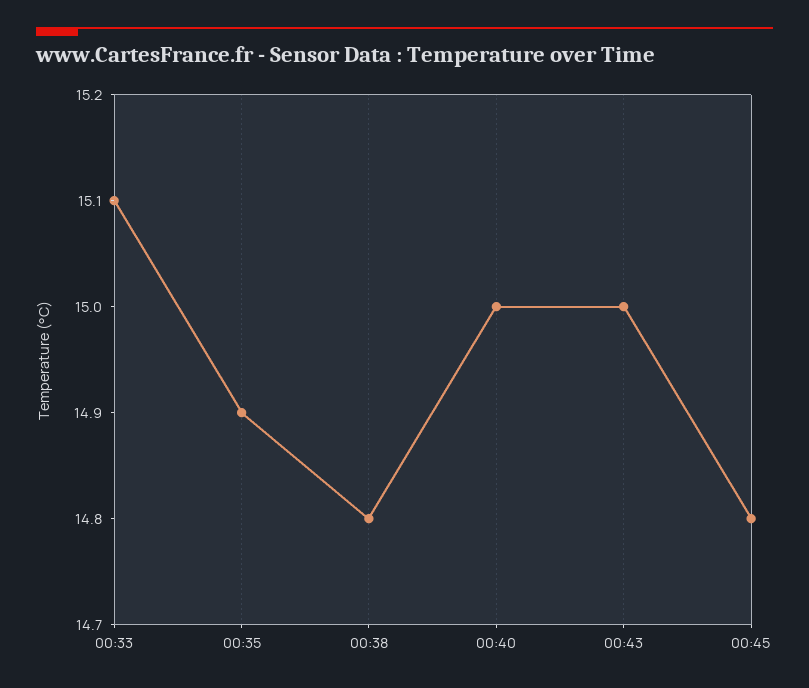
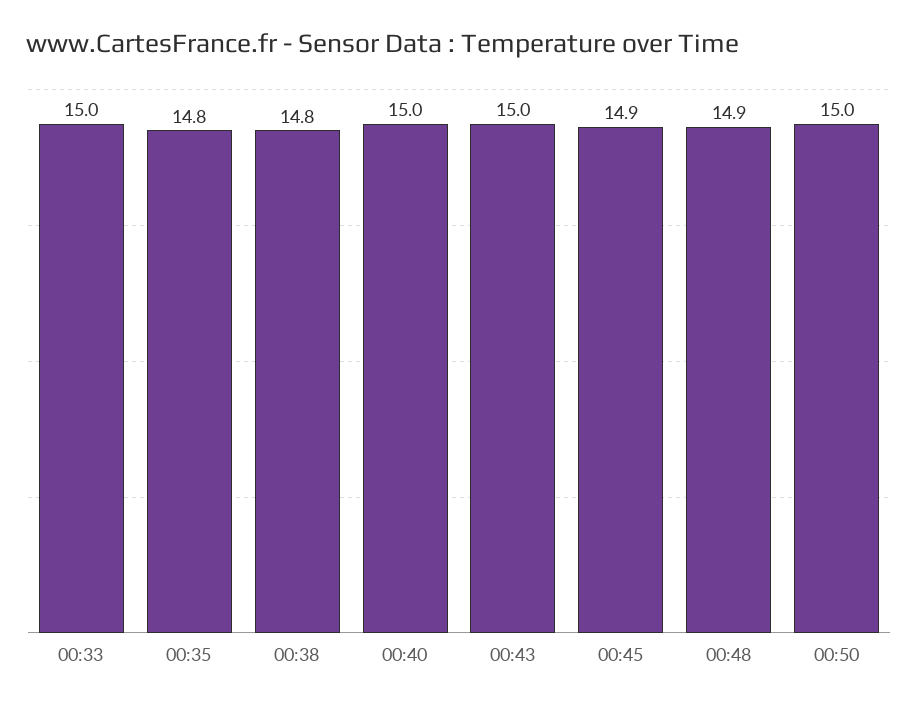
00:33: 15.1 -> 15
00:35: 14.9 -> 14.8
00:45: 14.8 -> 14.9
00:48: none -> 14.9
00:50: none -> 15

